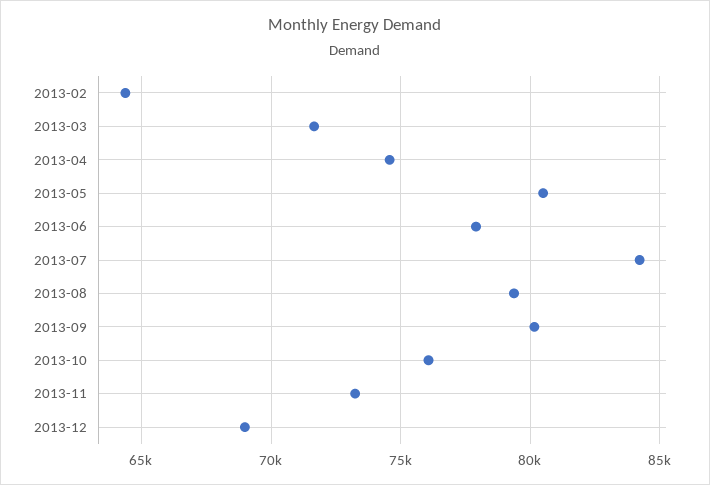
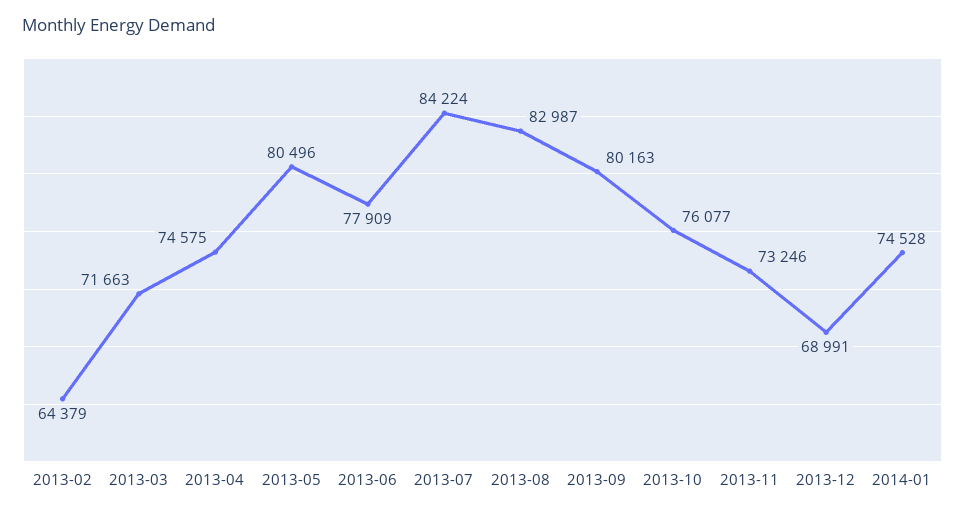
2013-08: 79500 -> 82987
2014-01: none -> 74528

